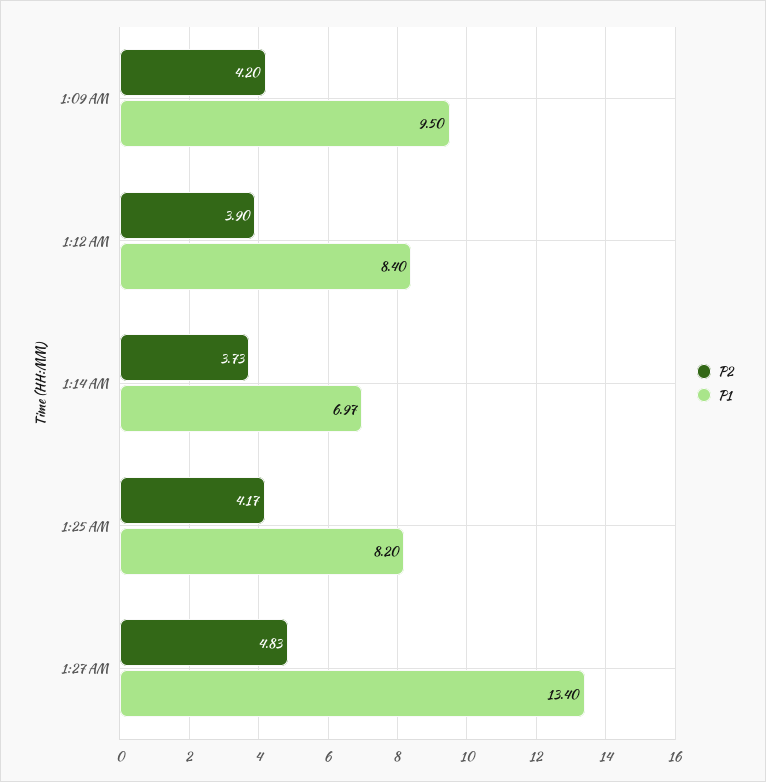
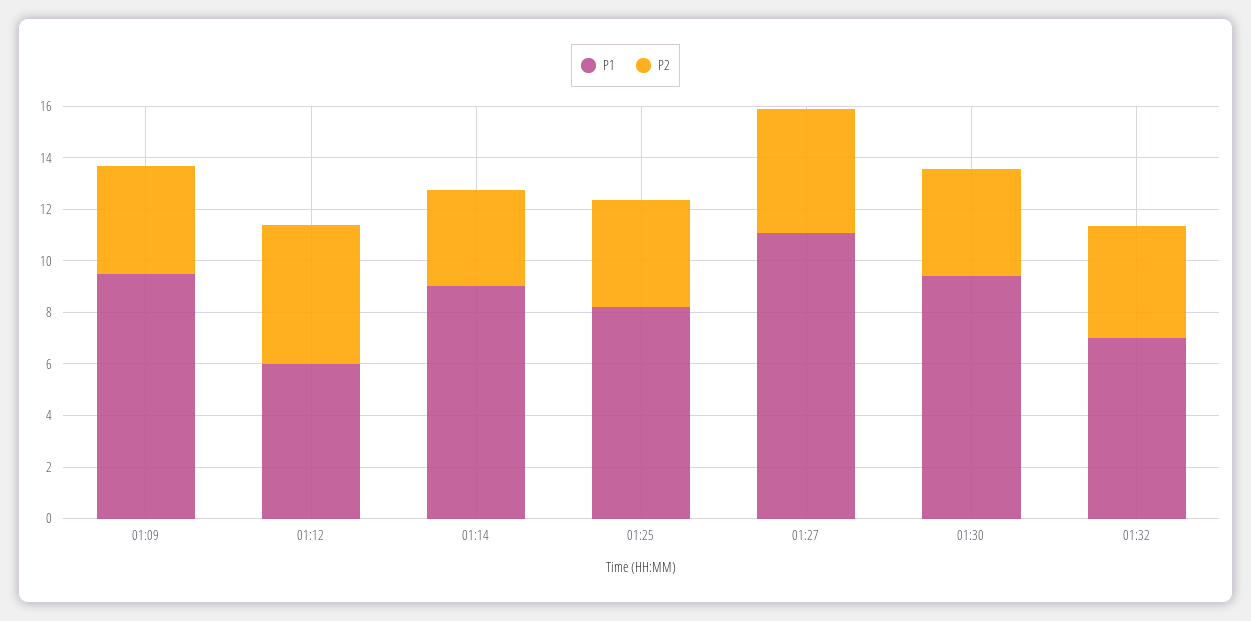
P2, 1:12 AM: 3.9 -> 5.5
P1, 1:12 AM: 8.4 -> 6
P1, 1:14 AM: 6.97 -> 9
P1, 1:27 AM: 13.4 -> 11
P1, 01:30: none -> 9.5
P2, 01:30: none -> 4
P1, 01:32: none -> 7
P2, 01:32: none -> 4.5

